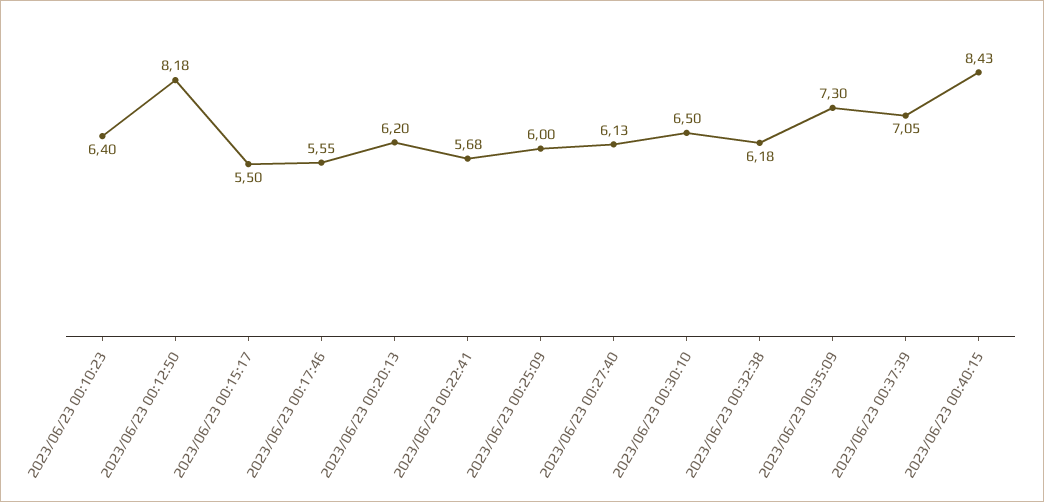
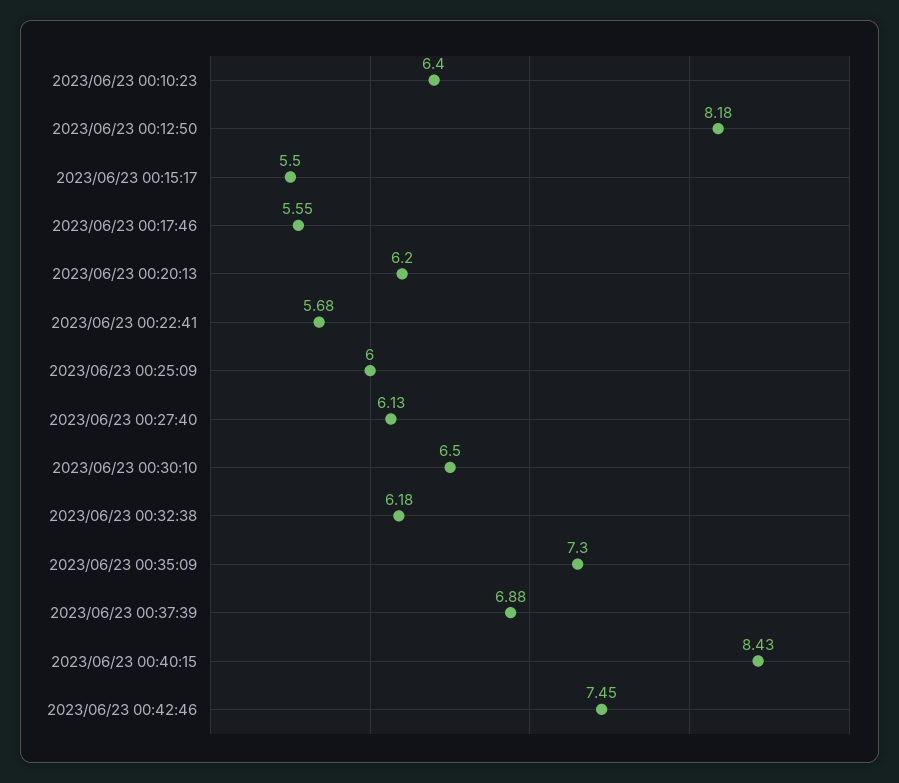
2023/06/23 00:37:39: 7.05 -> 6.88
2023/06/23 00:42:46: none -> 7.45

